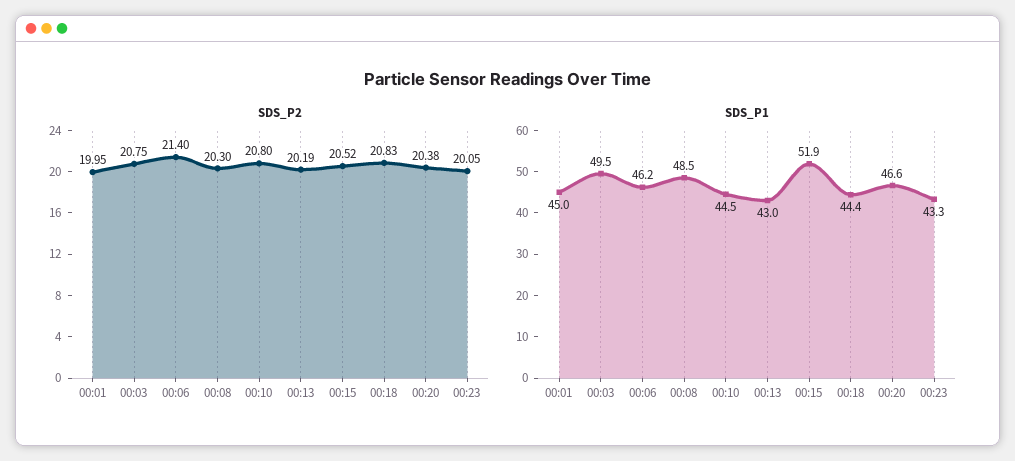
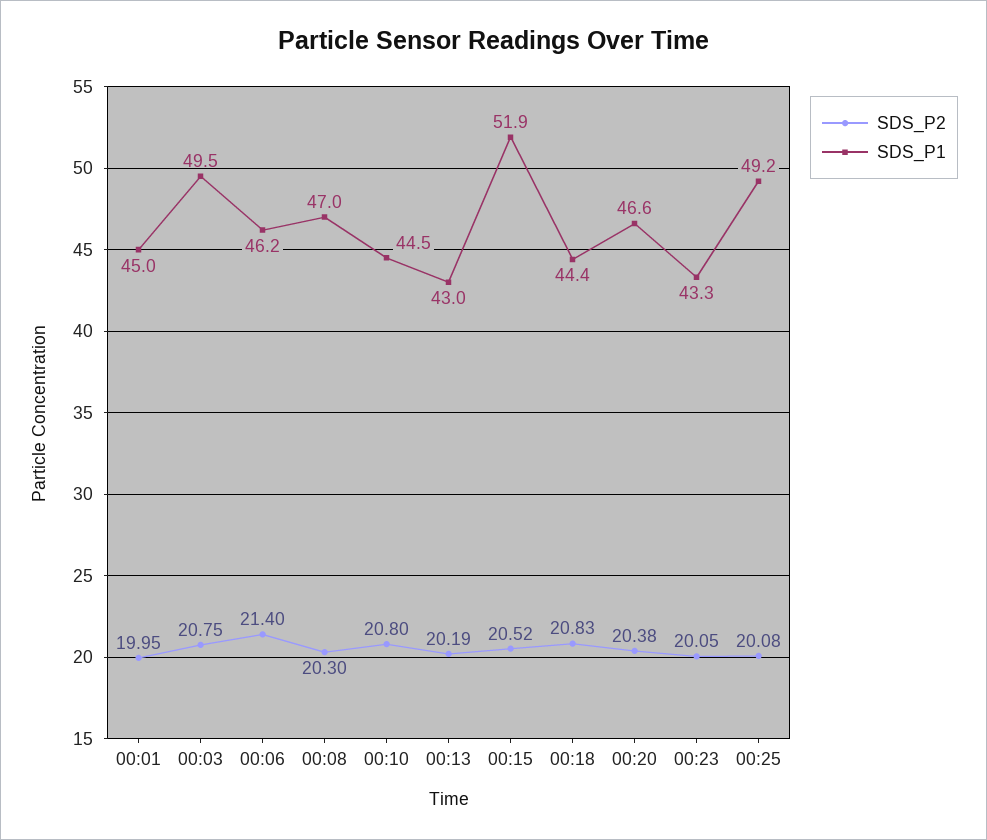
SDS_P1, 00:08: 48.5 -> 47
SDS_P2, 00:25: none -> 20.08
SDS_P1, 00:25: none -> 49.2

